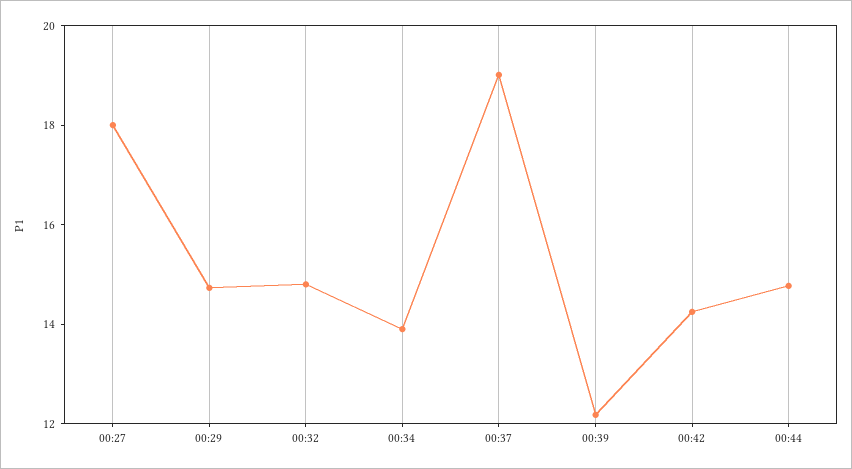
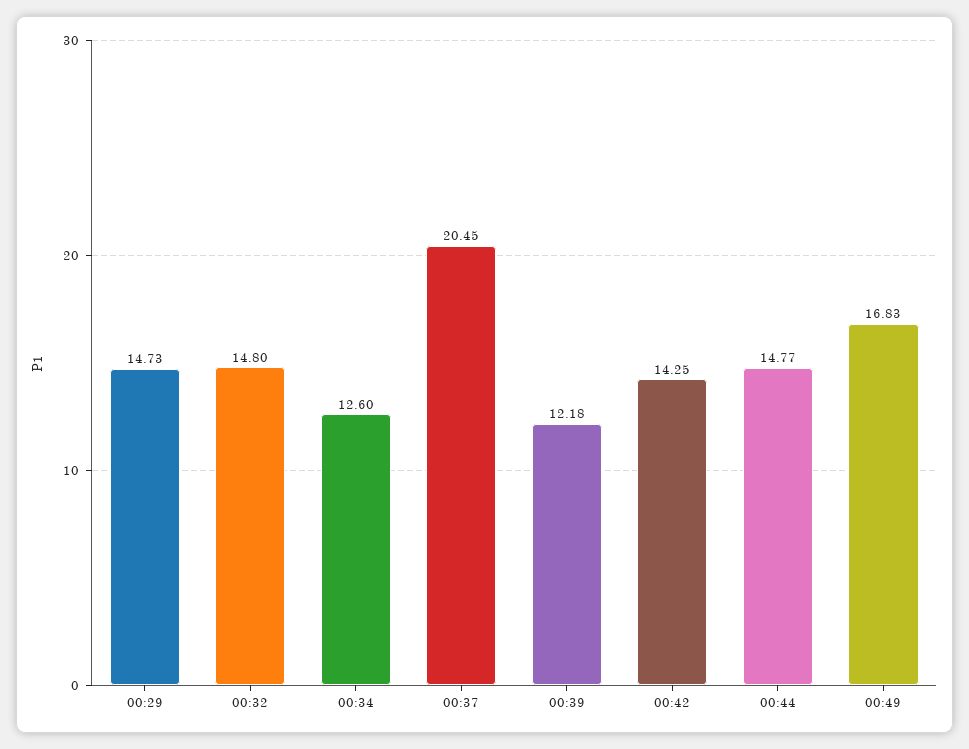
00:27: 18 -> none
00:34: 14 -> 12.6
00:37: 19 -> 20.45
00:49: none -> 16.83

